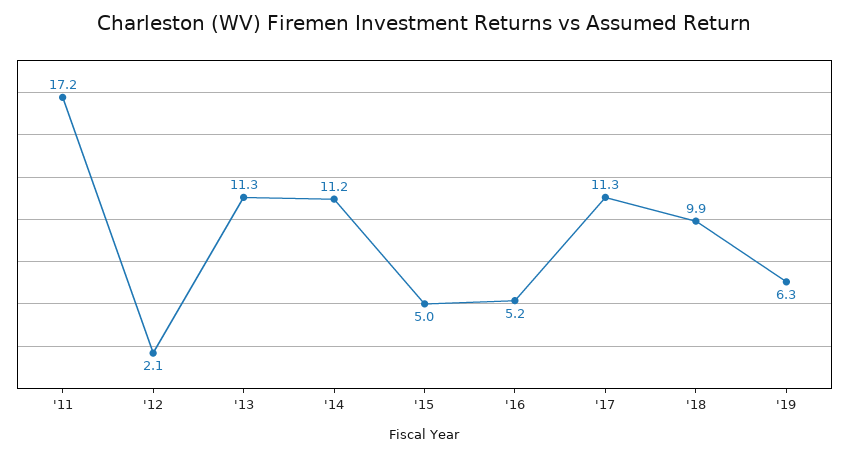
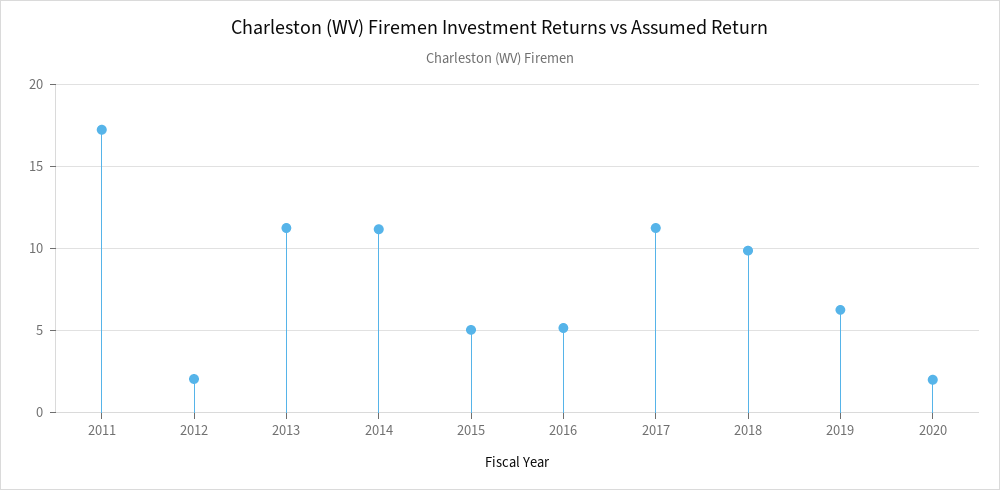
2020: none -> 2

